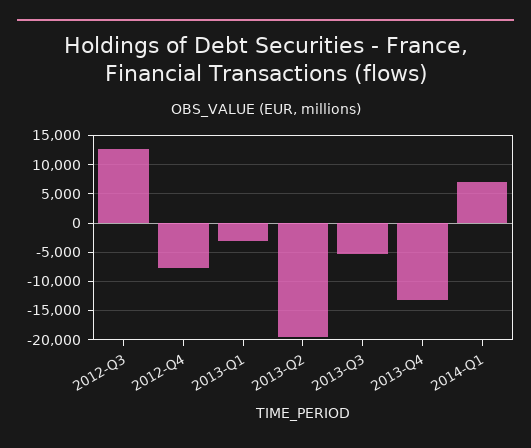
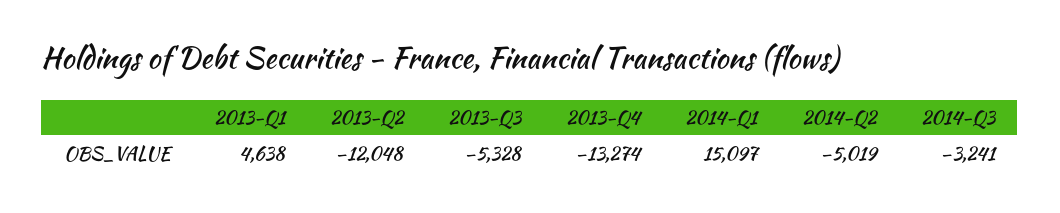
2012-Q3: 12500 -> none
2012-Q4: -7500 -> none
2013-Q1: -2500 -> 4638
2013-Q2: -20000 -> -12048
2014-Q1: 7500 -> 15097
2014-Q2: none -> -5019
2014-Q3: none -> -3241

